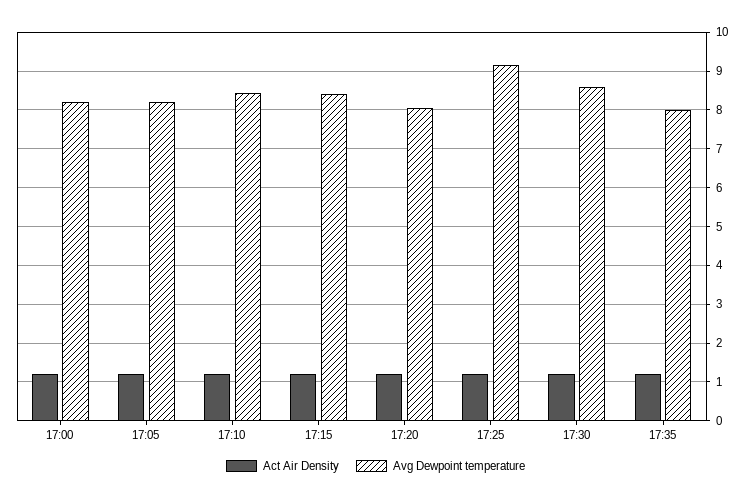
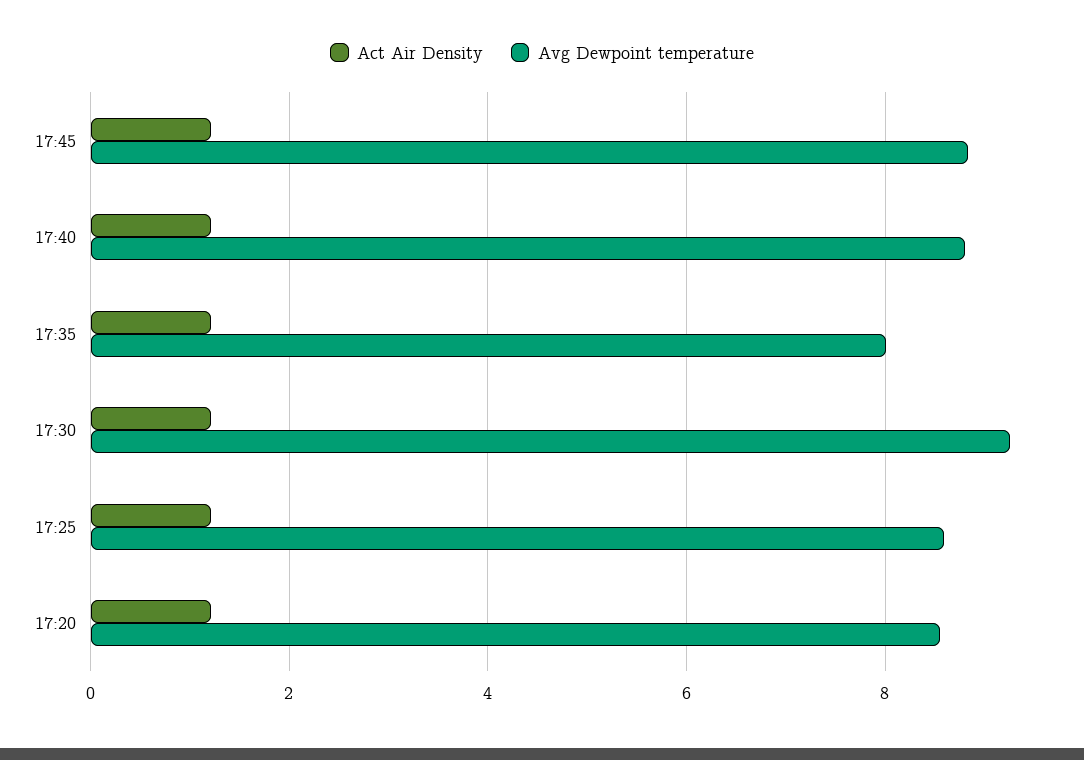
Act Air Density, 17:00: 1.2 -> none
Avg Dewpoint temperature, 17:00: 8.2 -> none
Act Air Density, 17:05: 1.2 -> none
Avg Dewpoint temperature, 17:05: 8.2 -> none
Act Air Density, 17:10: 1.2 -> none
Avg Dewpoint temperature, 17:10: 8.4 -> none
Act Air Density, 17:15: 1.2 -> none
Avg Dewpoint temperature, 17:15: 8.4 -> none
Avg Dewpoint temperature, 17:20: 8 -> 8.6
Avg Dewpoint temperature, 17:25: 9.2 -> 8.6
Avg Dewpoint temperature, 17:30: 8.6 -> 9.2
Act Air Density, 17:45: none -> 1.2
Avg Dewpoint temperature, 17:45: none -> 8.8
Act Air Density, 17:40: none -> 1.2
Avg Dewpoint temperature, 17:40: none -> 8.8

